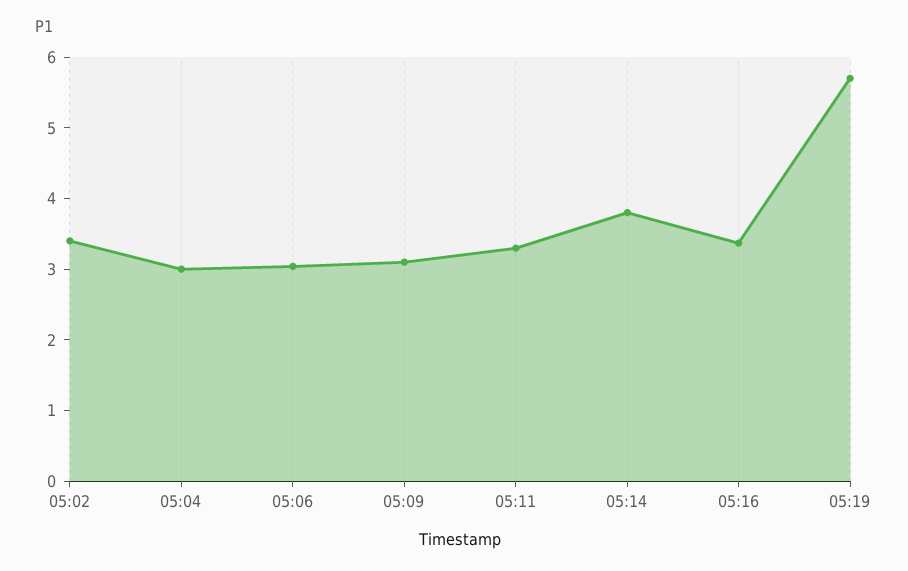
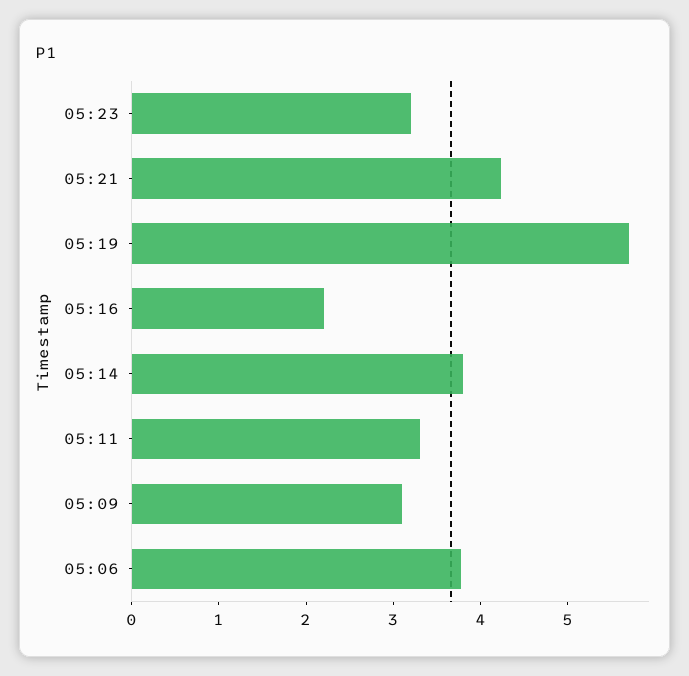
05:02: 3.4 -> none
05:04: 3 -> none
05:06: 3 -> 3.8
05:16: 3.4 -> 2.2
05:23: none -> 3.2
05:21: none -> 4.2

